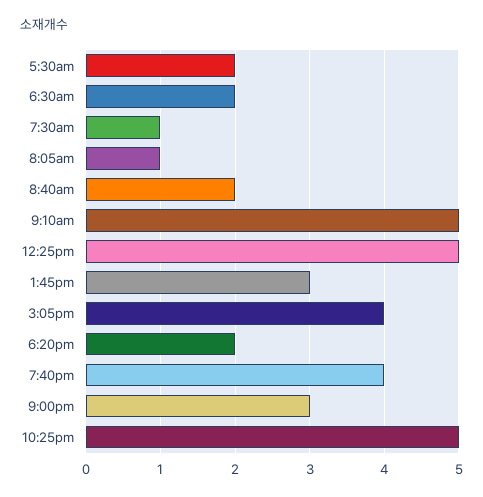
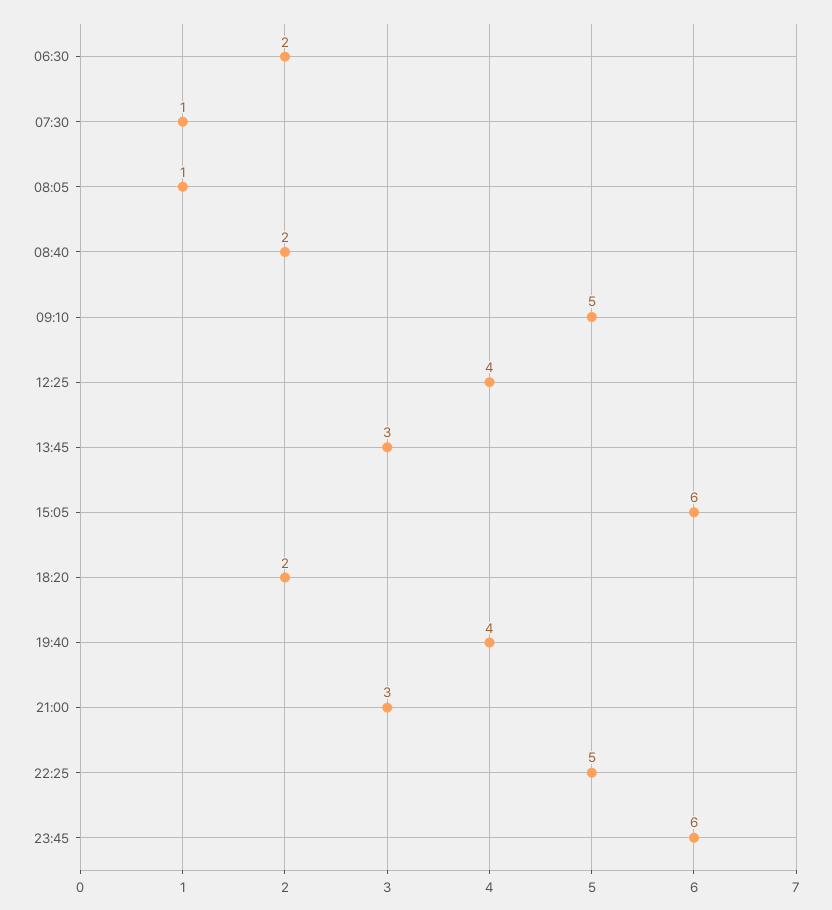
5:30am: 2 -> none
12:25pm: 5 -> 4
3:05pm: 4 -> 6
23:45: none -> 6

